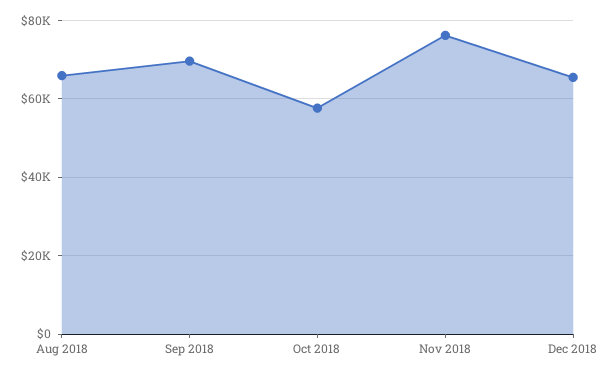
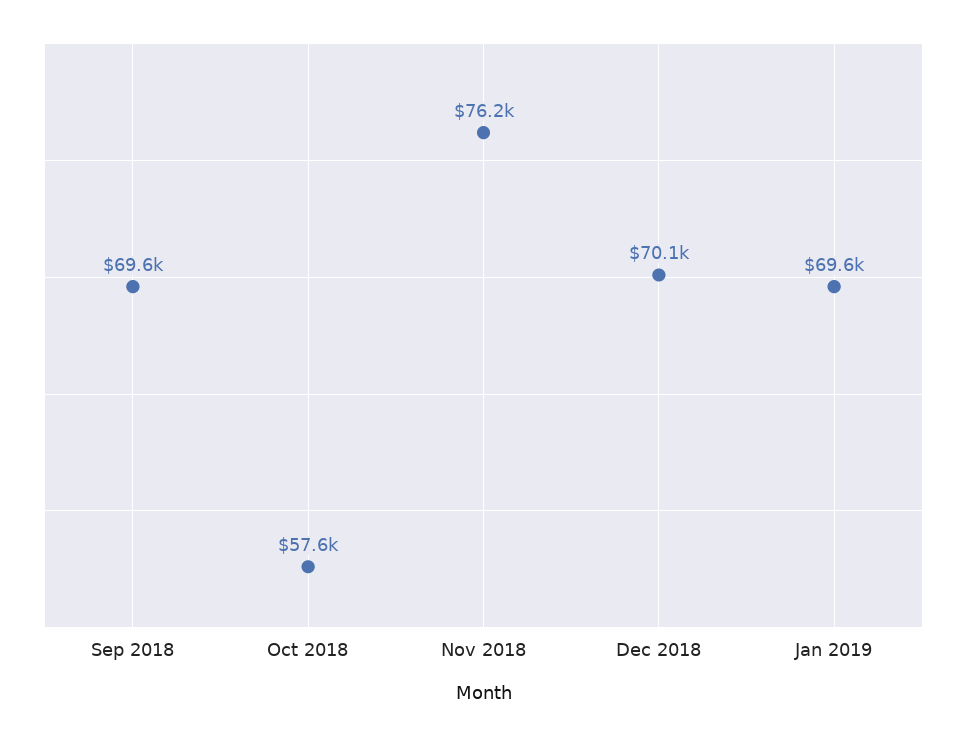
Aug 2018: 66000 -> none
Dec 2018: 66000 -> 70100
Jan 2019: none -> 69600

